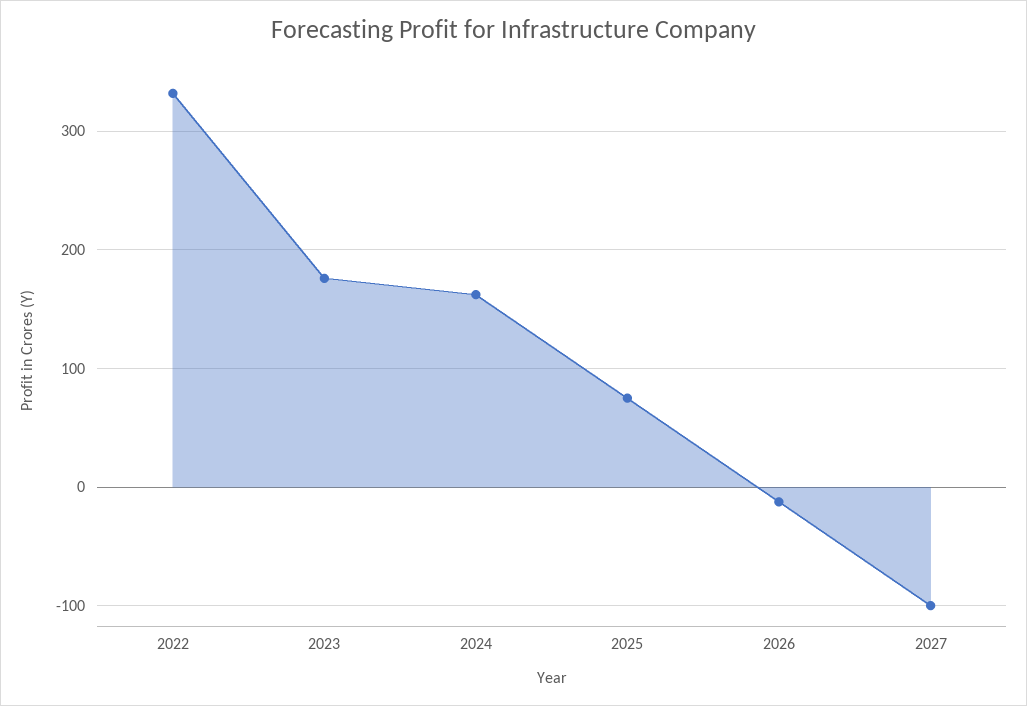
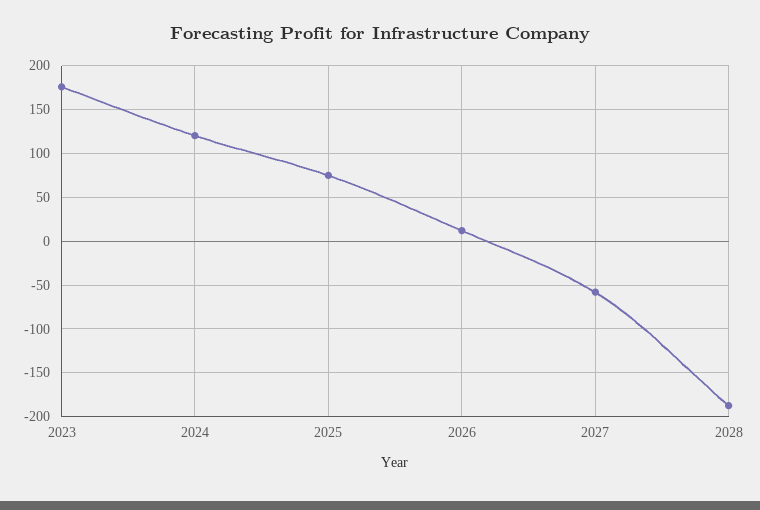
2022: 330 -> none
2024: 160 -> 120
2026: -10 -> 10
2027: -100 -> -60
2028: none -> -190

